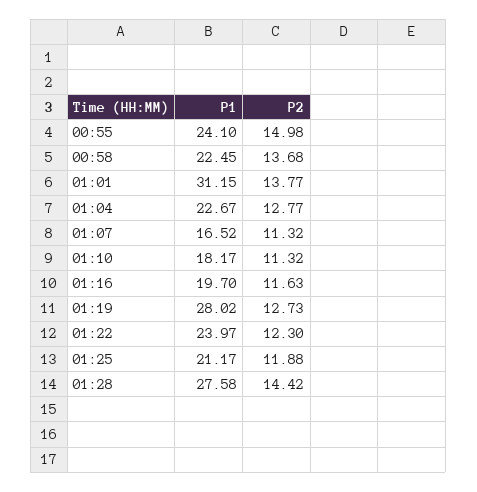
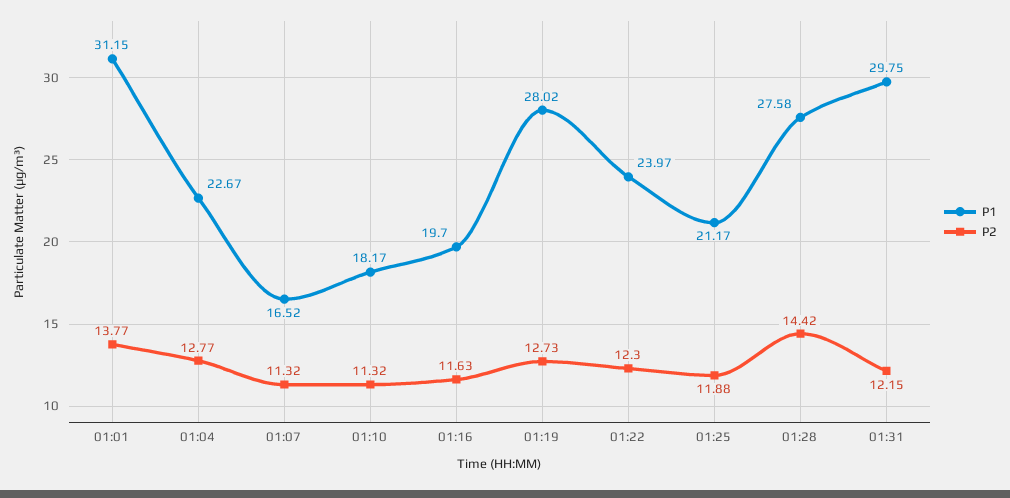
P1, 00:55: 24.1 -> none
P2, 00:55: 14.98 -> none
P1, 00:58: 22.45 -> none
P2, 00:58: 13.68 -> none
P1, 01:31: none -> 29.75
P2, 01:31: none -> 12.15

